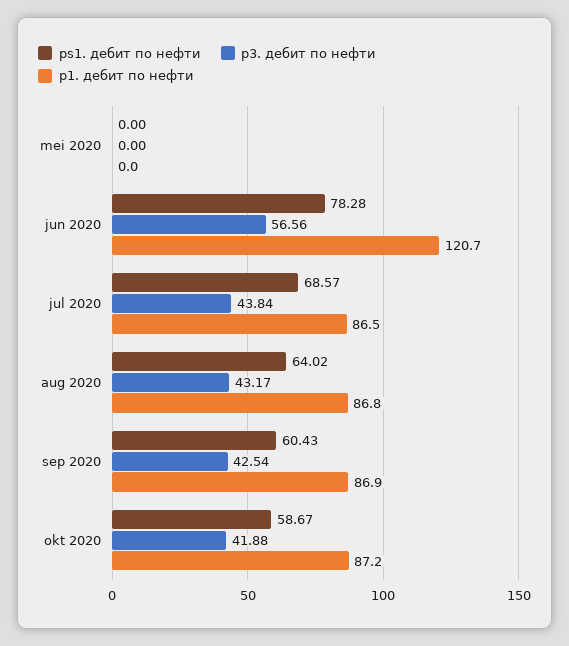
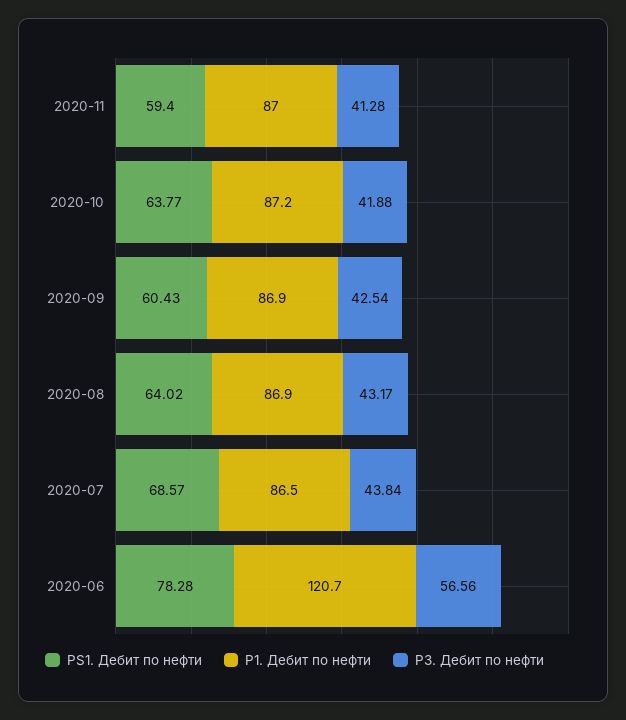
ps1. дебит по нефти, mei 2020: 0 -> none
p3. дебит по нефти, mei 2020: 0 -> none
p1. дебит по нефти, mei 2020: 0 -> none
p1. дебит по нефти, aug 2020: 86.8 -> 86.9
ps1. дебит по нефти, okt 2020: 58.67 -> 63.77
ps1. дебит по нефти, 2020-11: none -> 59.4
p1. дебит по нефти, 2020-11: none -> 87
p3. дебит по нефти, 2020-11: none -> 41.28

